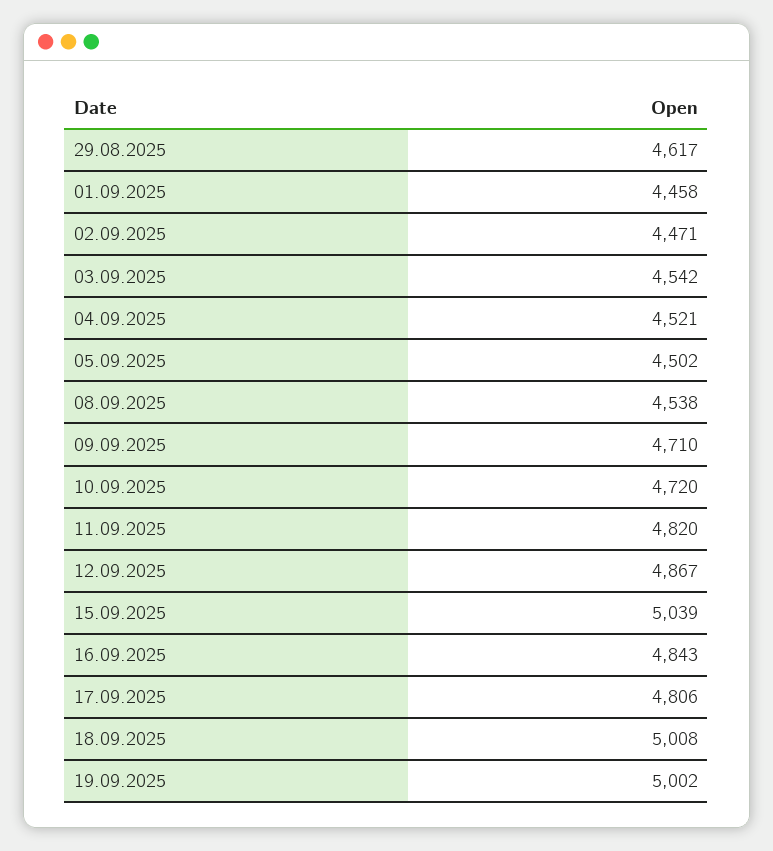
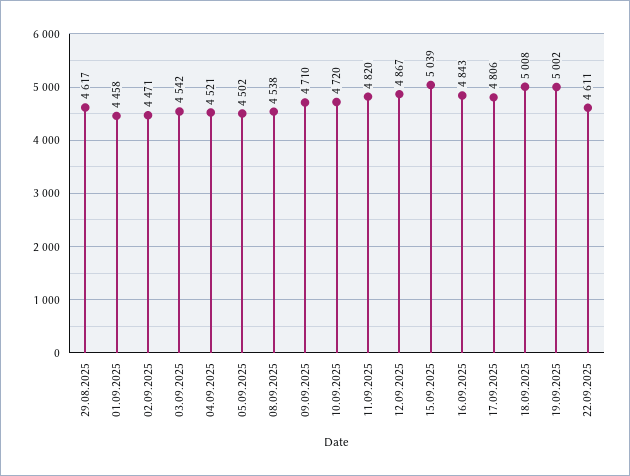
22.09.2025: none -> 4611

